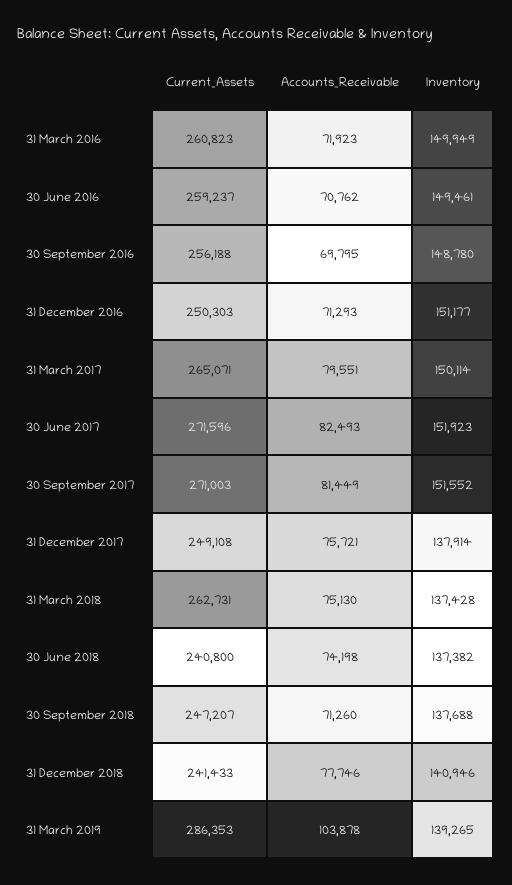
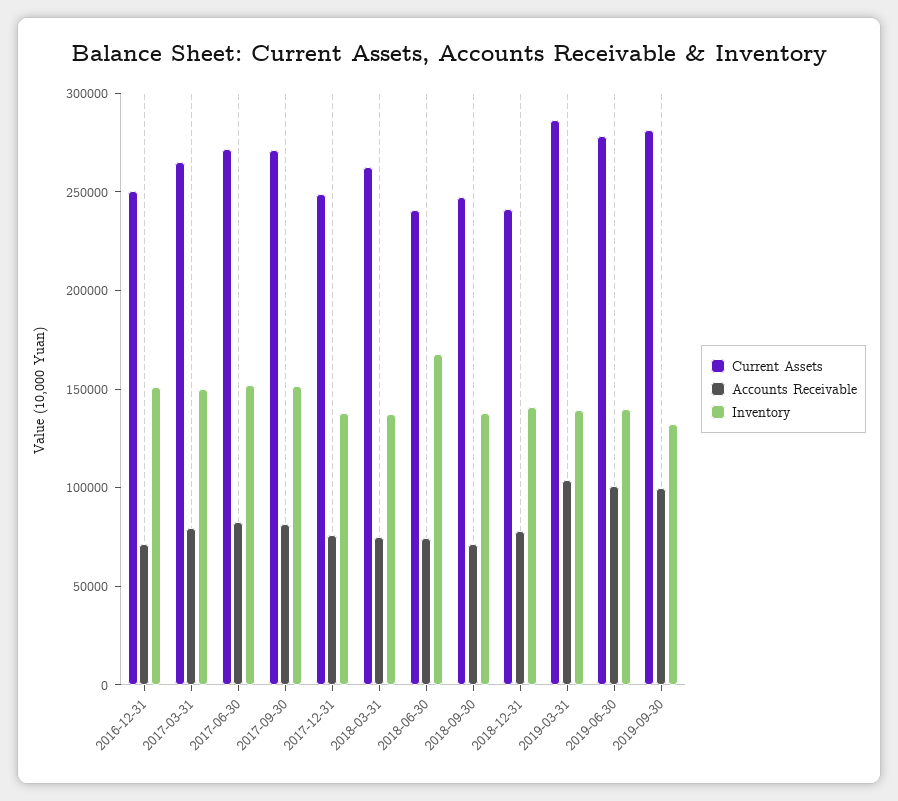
Current_Assets, 31 March 2016: 260823 -> none
Accounts_Receivable, 31 March 2016: 71923 -> none
Inventory, 31 March 2016: 149949 -> none
Current_Assets, 30 June 2016: 259237 -> none
Accounts_Receivable, 30 June 2016: 70762 -> none
Inventory, 30 June 2016: 149461 -> none
Current_Assets, 30 September 2016: 256188 -> none
Accounts_Receivable, 30 September 2016: 69795 -> none
Inventory, 30 September 2016: 148780 -> none
Inventory, 30 June 2018: 137382 -> 170000
Current_Assets, 2019-06-30: none -> 280000
Accounts_Receivable, 2019-06-30: none -> 100000
Inventory, 2019-06-30: none -> 140000
Current_Assets, 2019-09-30: none -> 280000
Accounts_Receivable, 2019-09-30: none -> 100000
Inventory, 2019-09-30: none -> 130000

